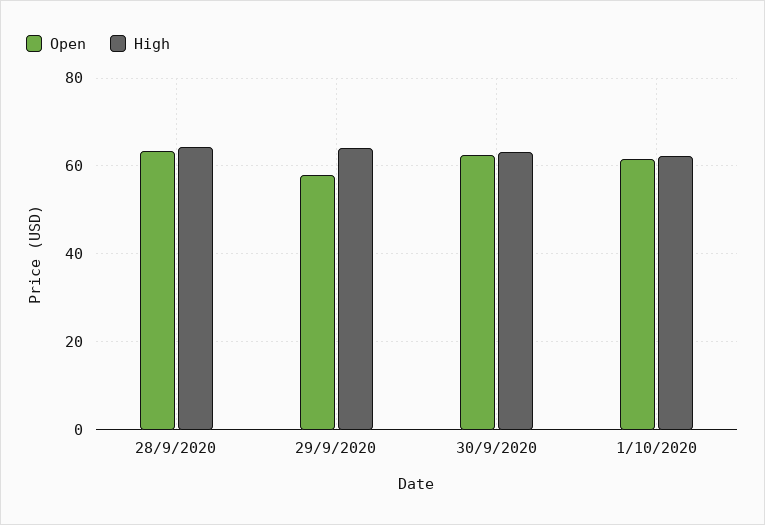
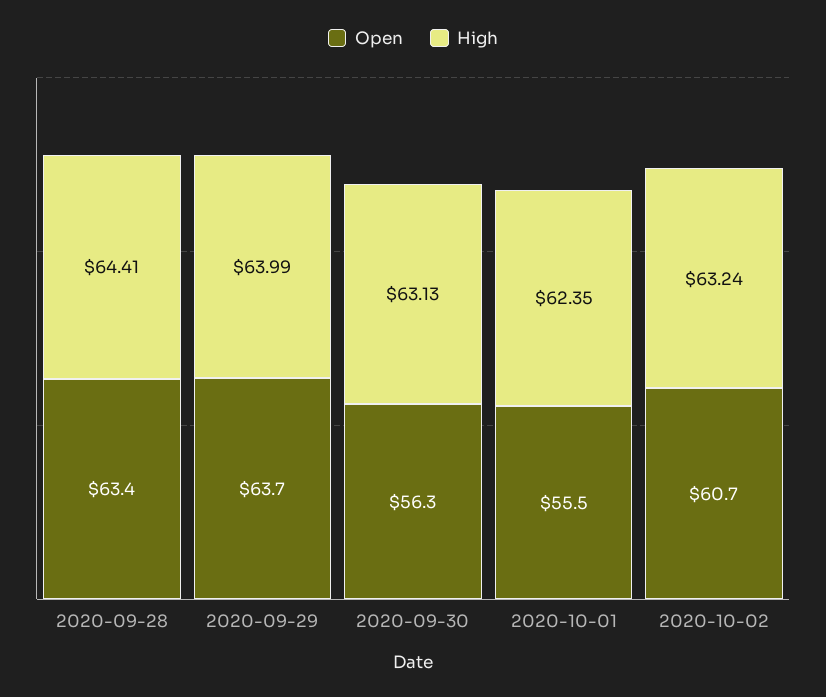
Open, 29/9/2020: 58 -> 63.7
Open, 30/9/2020: 62 -> 56.3
Open, 1/10/2020: 62 -> 55.5
Open, 2020-10-02: none -> 60.7
High, 2020-10-02: none -> 63.24

